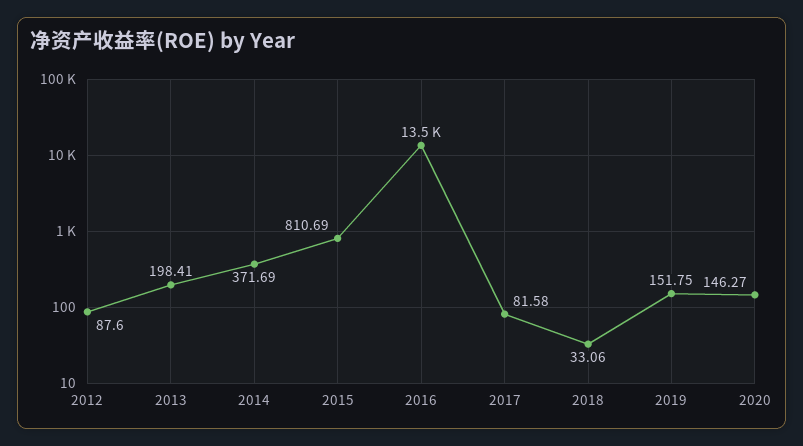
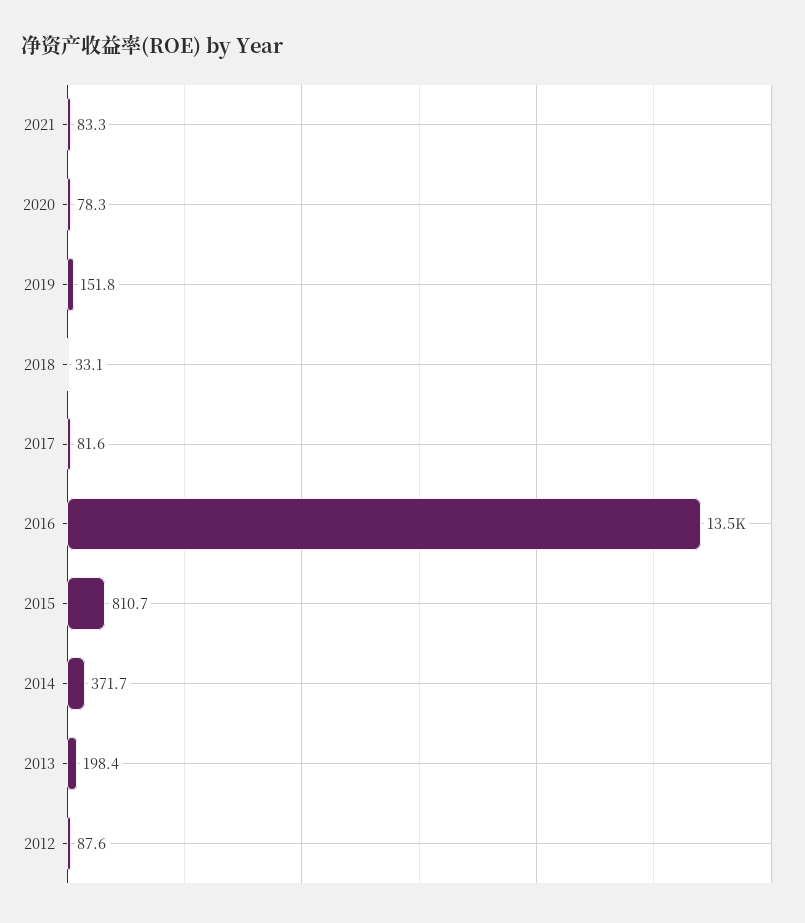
2020: 146.27 -> 78.3
2021: none -> 83.3

